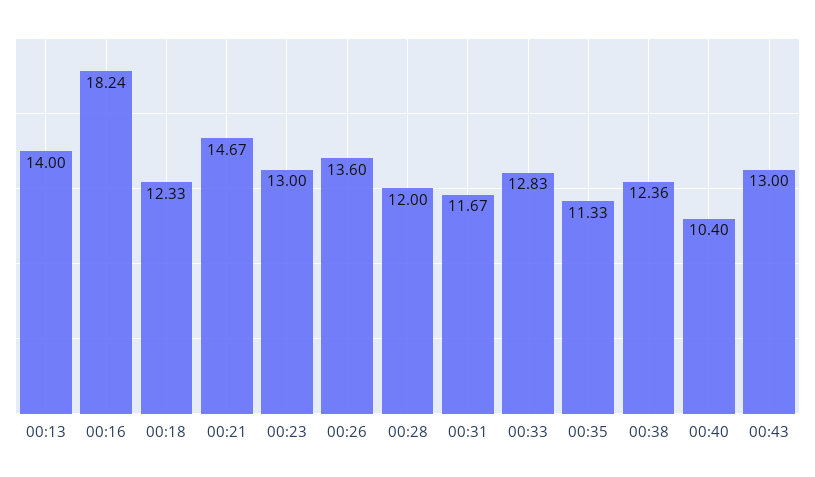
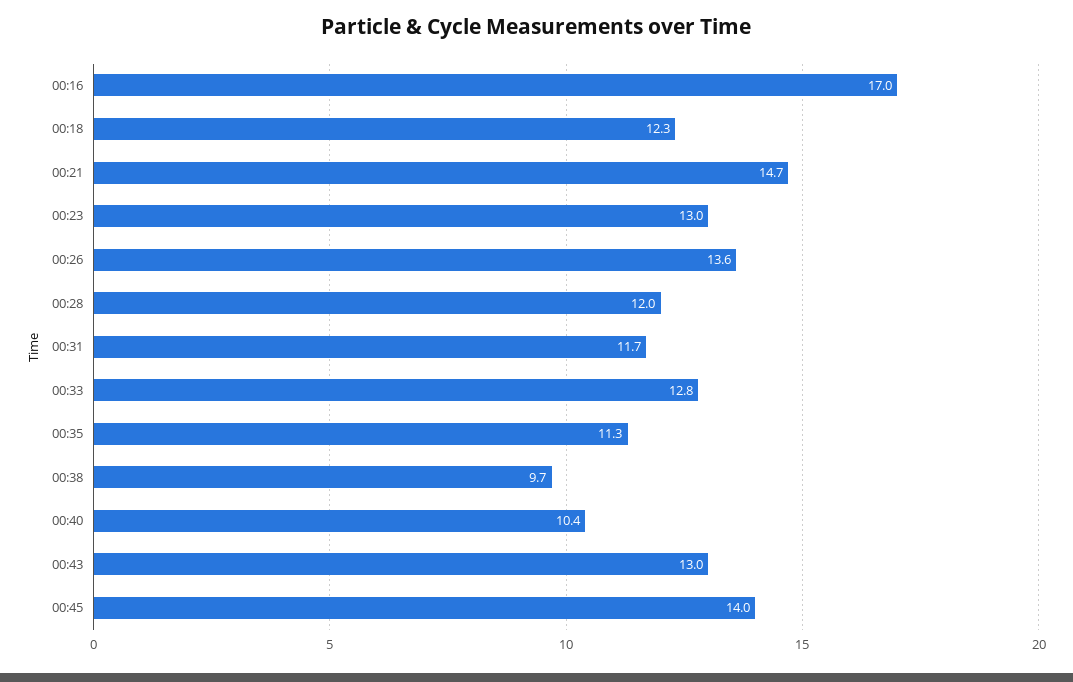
00:13: 14 -> none
00:16: 18.24 -> 17
00:38: 12.36 -> 9.7
00:45: none -> 14

